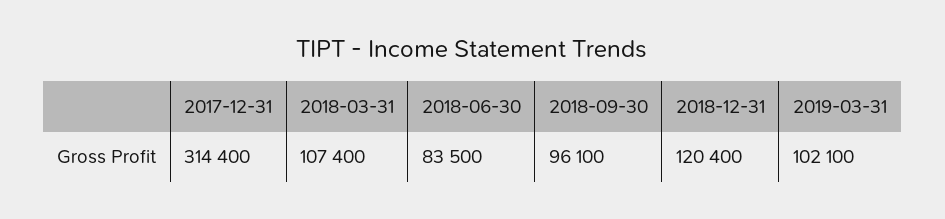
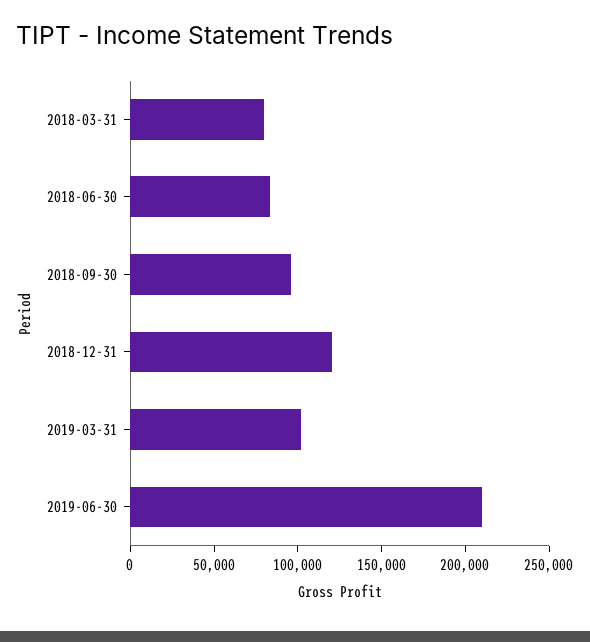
2017-12-31: 314400 -> none
2018-03-31: 107400 -> 80000
2019-06-30: none -> 210000

